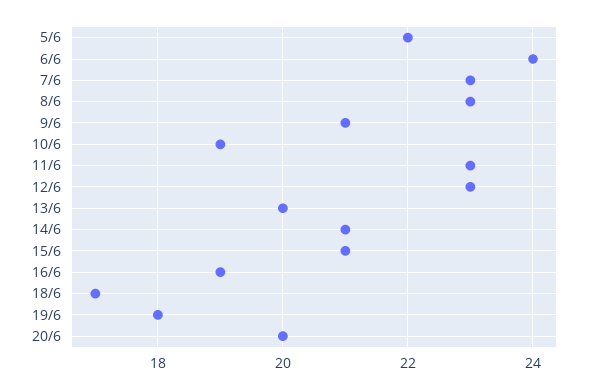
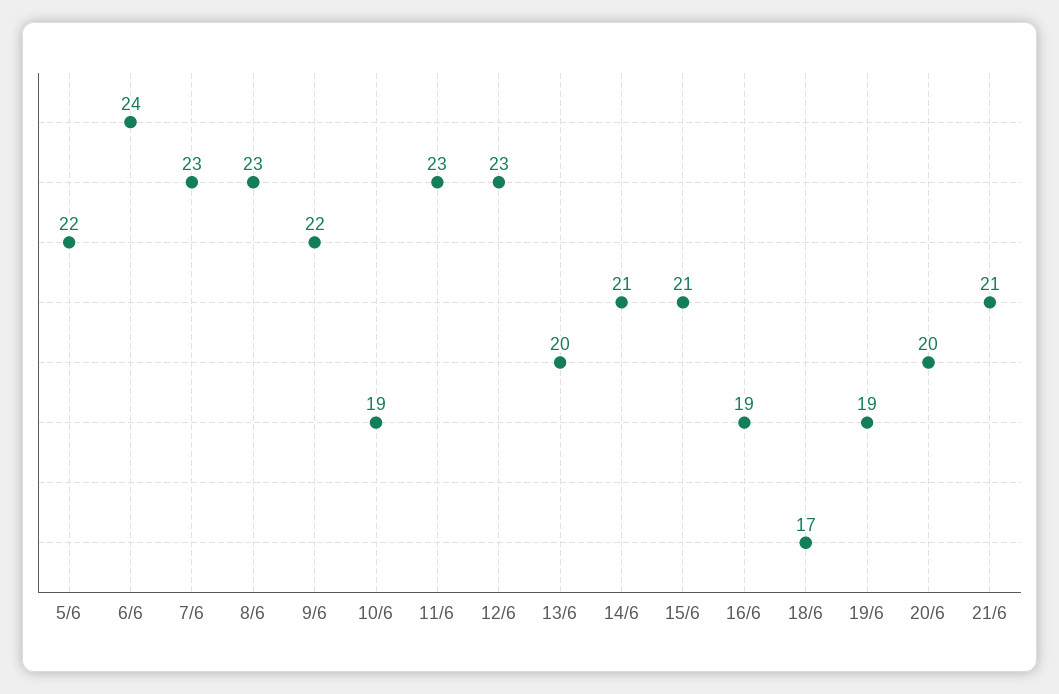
9/6: 21 -> 22
19/6: 18 -> 19
21/6: none -> 21

